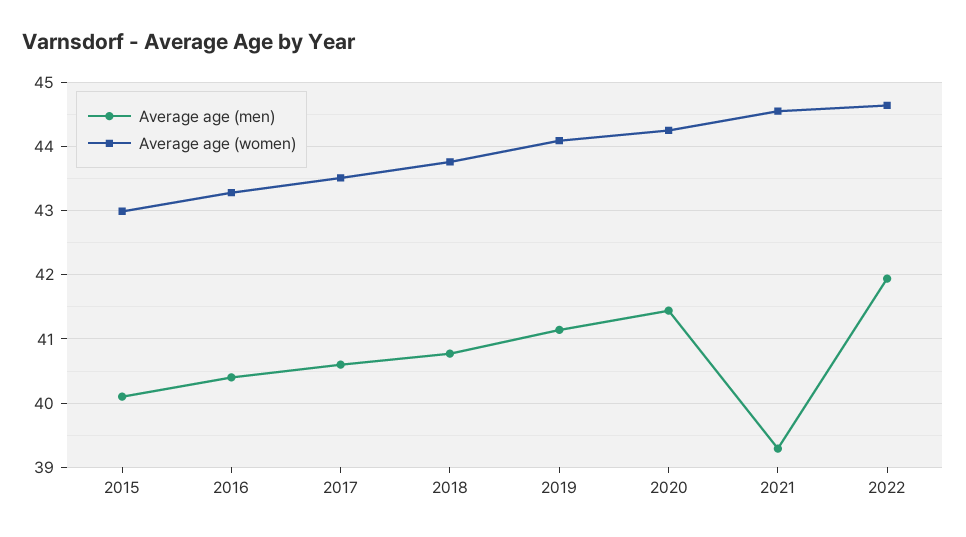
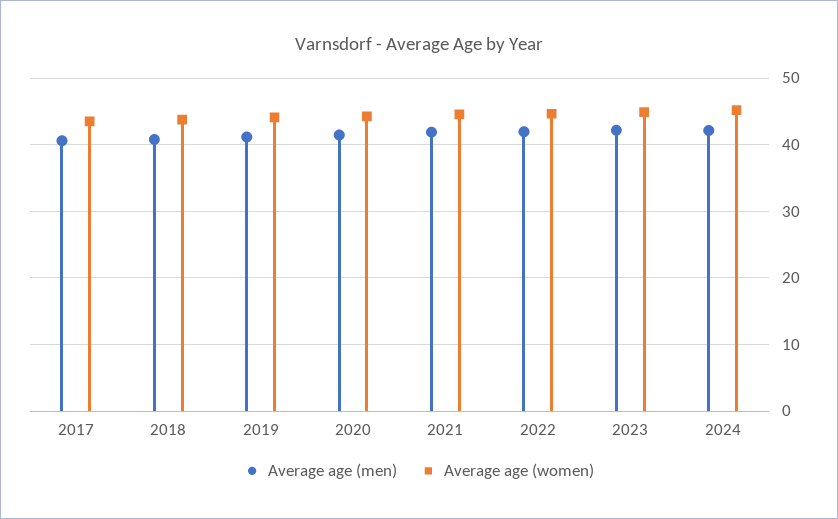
Average age (men), 2015: 40.1 -> none
Average age (women), 2015: 43 -> none
Average age (men), 2016: 40.4 -> none
Average age (women), 2016: 43.3 -> none
Average age (men), 2021: 39.3 -> 42
Average age (men), 2023: none -> 42
Average age (women), 2023: none -> 45
Average age (men), 2024: none -> 42
Average age (women), 2024: none -> 45

